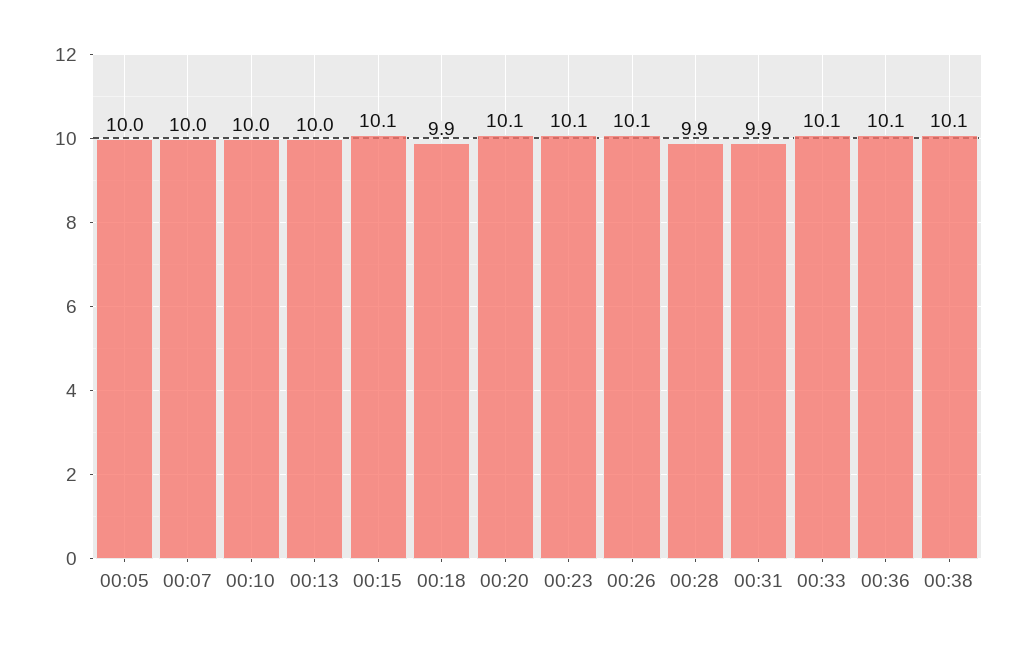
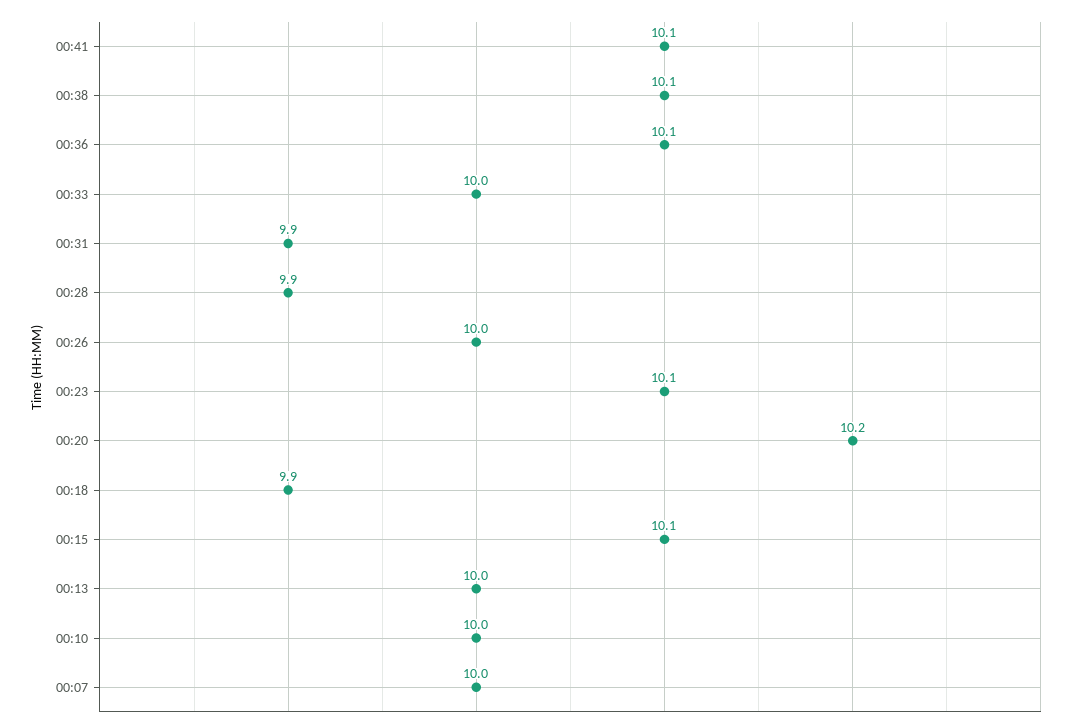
00:05: 10 -> none
00:20: 10.1 -> 10.2
00:26: 10.1 -> 10
00:33: 10.1 -> 10
00:41: none -> 10.1

